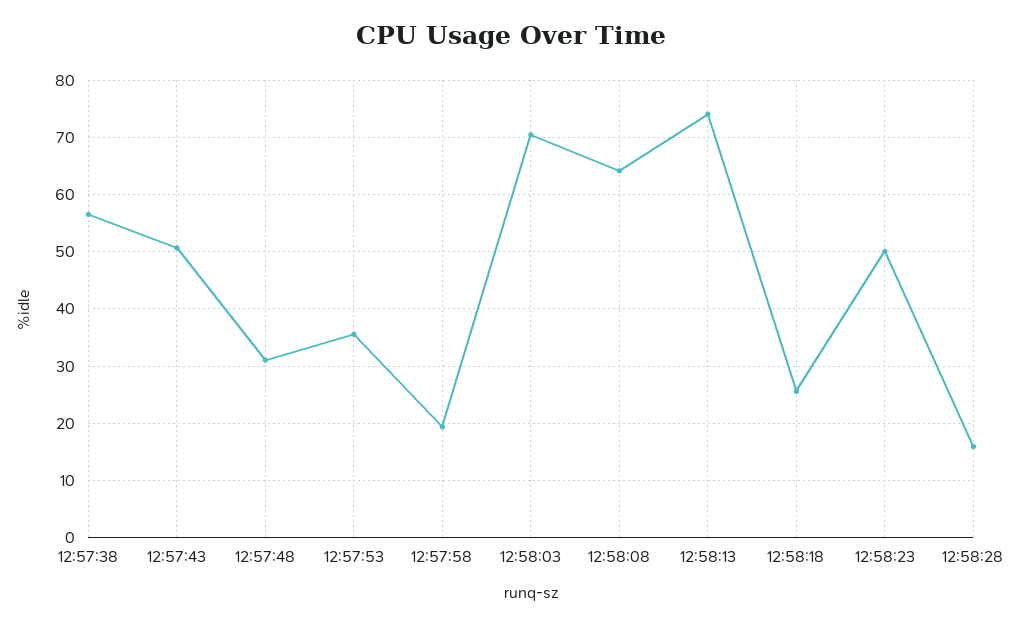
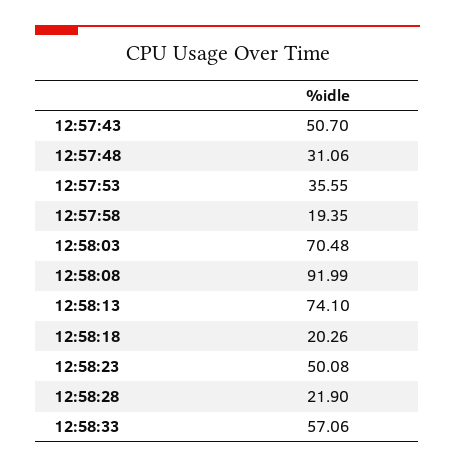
12:57:38: 56 -> none
12:58:08: 64 -> 91.99
12:58:18: 26 -> 20.26
12:58:28: 16 -> 21.9
12:58:33: none -> 57.06

